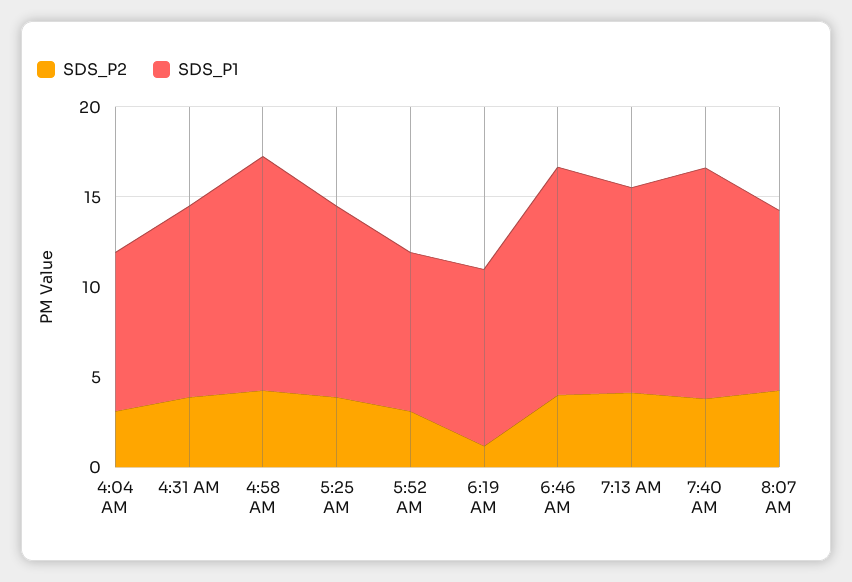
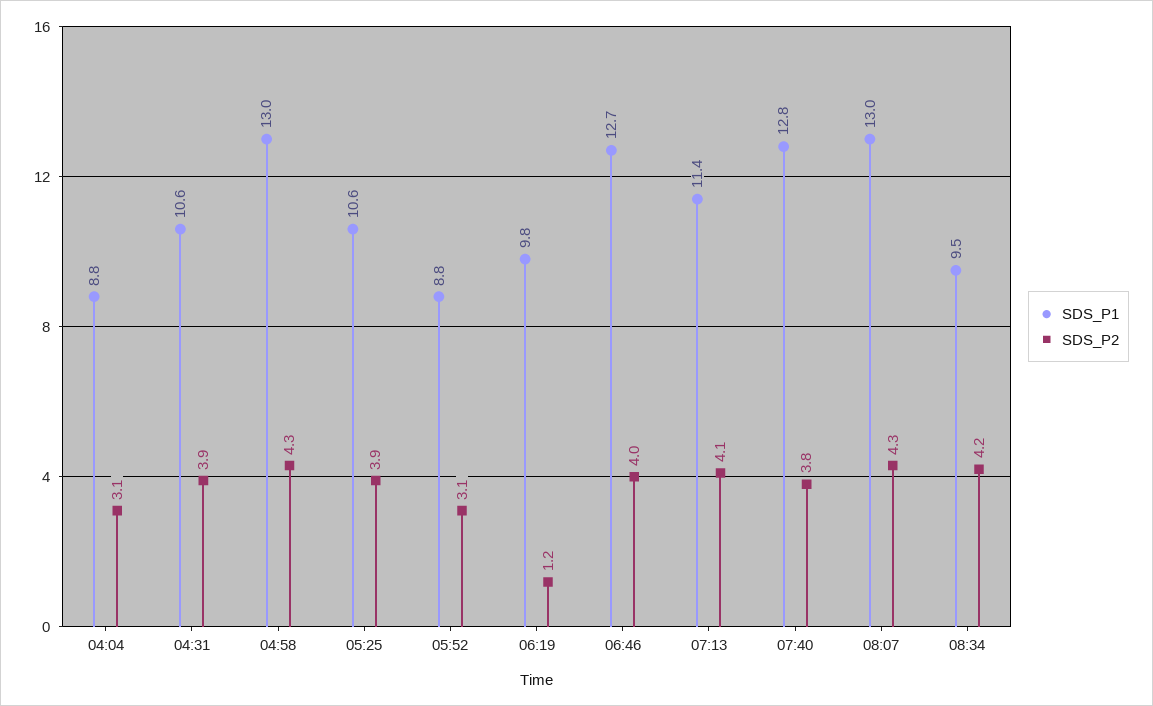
SDS_P1, 8:07 AM: 10 -> 13
SDS_P1, 08:34: none -> 9.5
SDS_P2, 08:34: none -> 4.2

